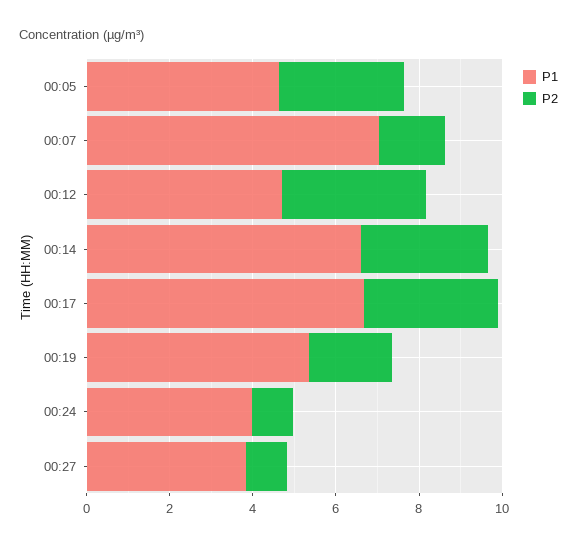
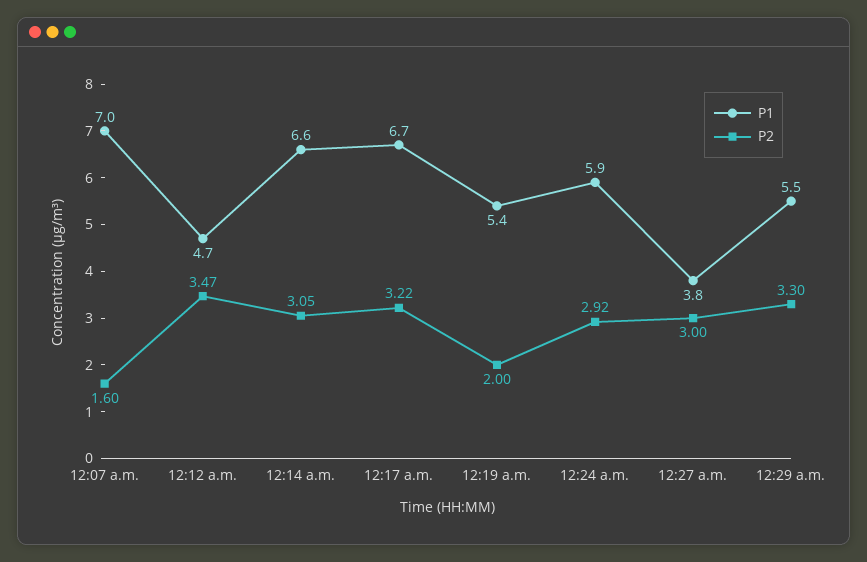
P1, 00:05: 4.5 -> none
P2, 00:05: 3 -> none
P1, 00:24: 4 -> 5.9
P2, 00:24: 1 -> 2.92
P2, 00:27: 1 -> 3
P1, 12:29 a.m.: none -> 5.5
P2, 12:29 a.m.: none -> 3.3

